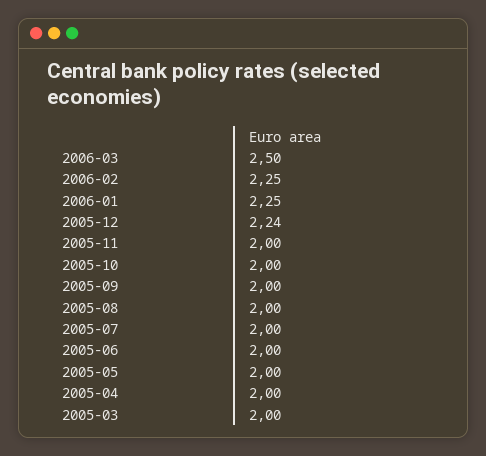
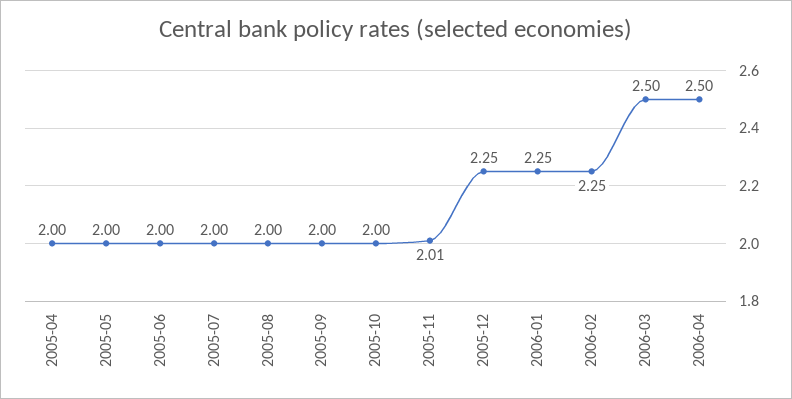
2005-12: 2.24 -> 2.25
2005-11: 2 -> 2.01
2005-03: 2 -> none
2006-04: none -> 2.5

